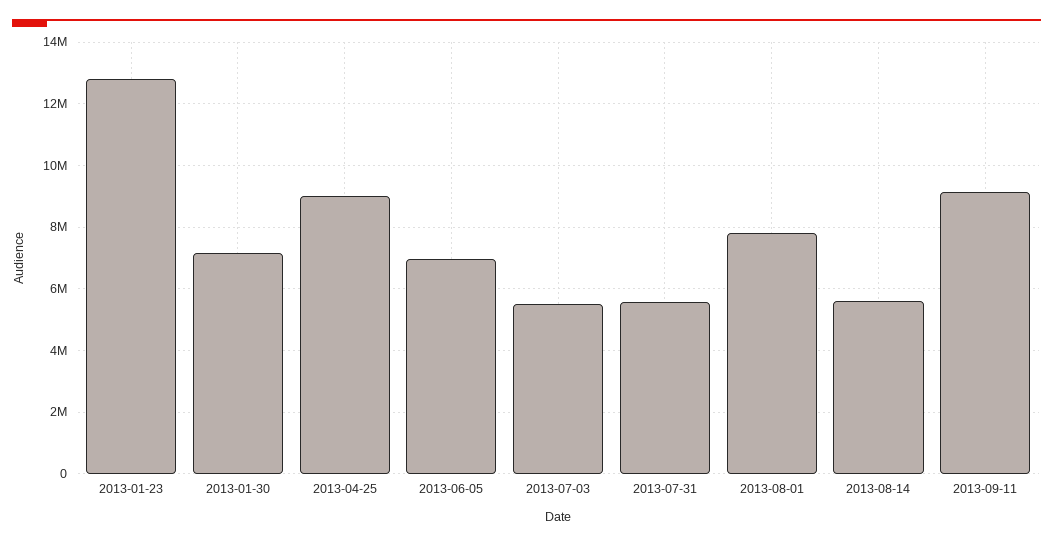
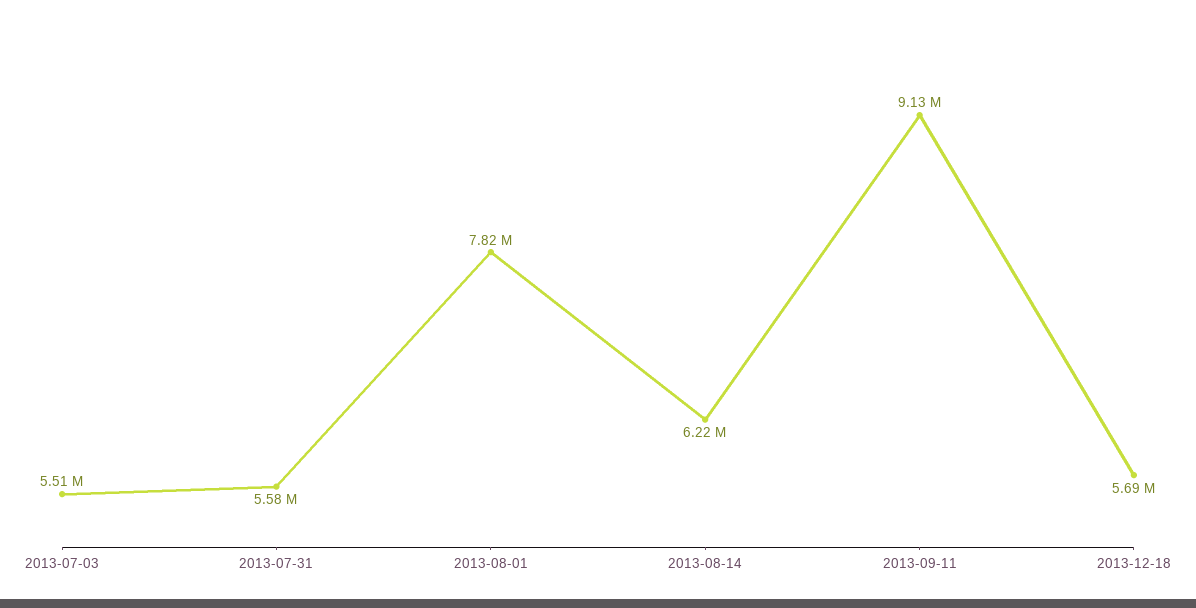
2013-01-23: 12800000 -> none
2013-01-30: 7200000 -> none
2013-04-25: 9000000 -> none
2013-06-05: 7000000 -> none
2013-08-14: 5600000 -> 6220000
2013-12-18: none -> 5690000

